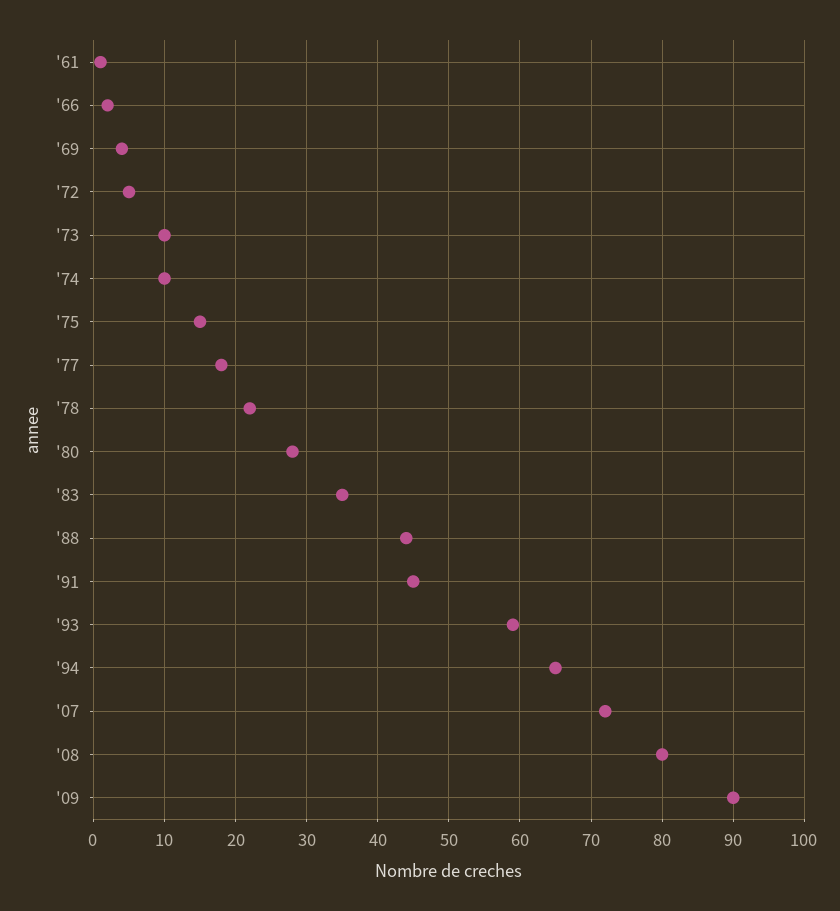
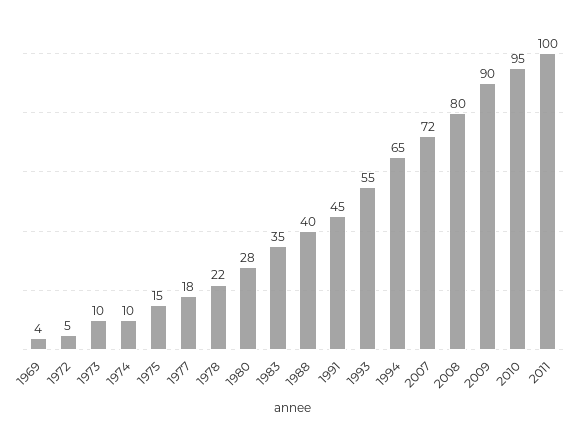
'61: 1 -> none
'66: 2 -> none
'88: 44 -> 40
'93: 59 -> 55
2010: none -> 95
2011: none -> 100

